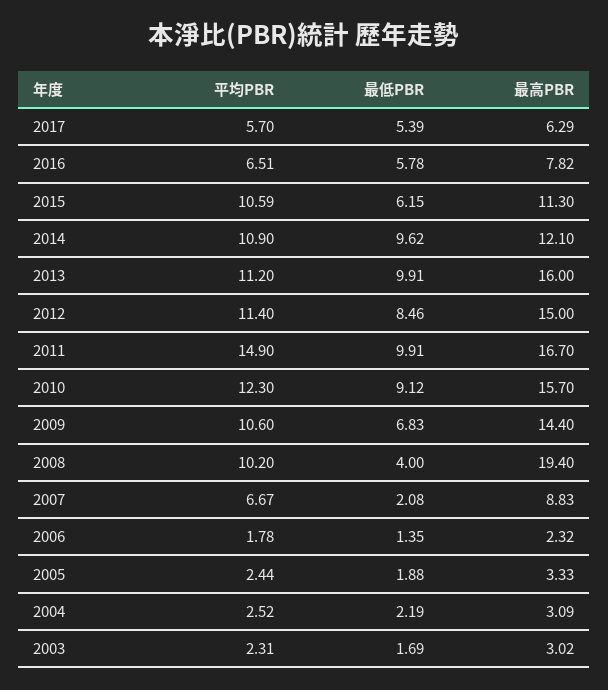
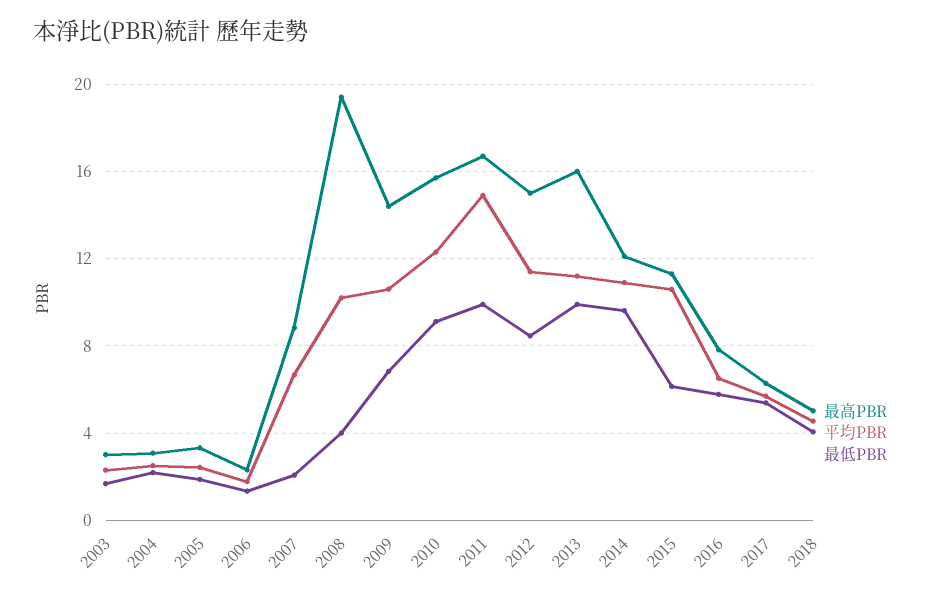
最高PBR, 2018: none -> 5
平均PBR, 2018: none -> 4.5
最低PBR, 2018: none -> 4

